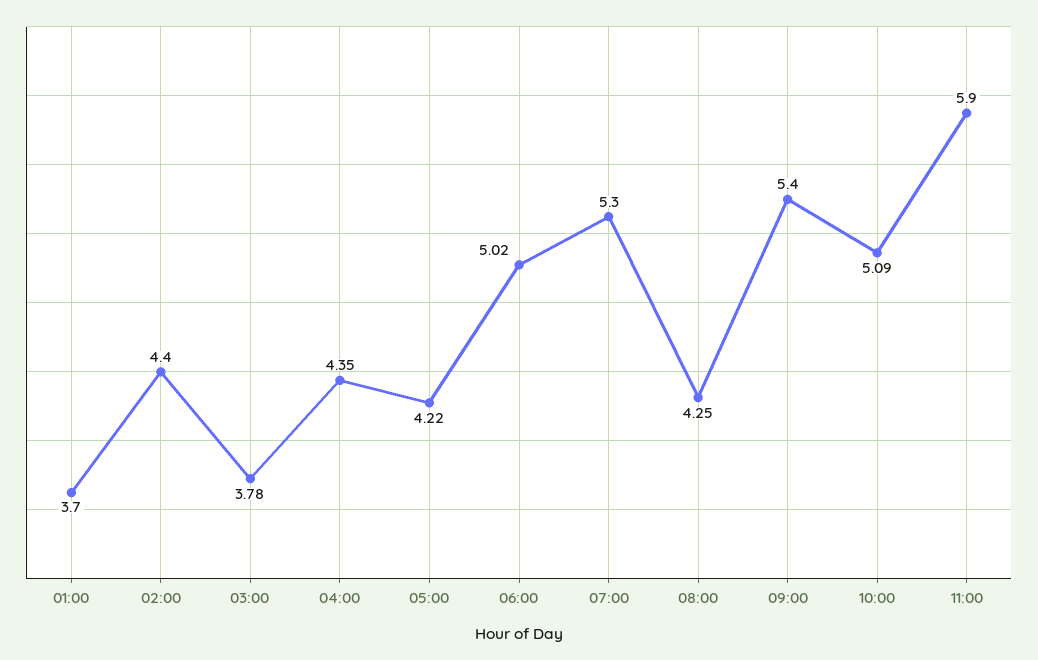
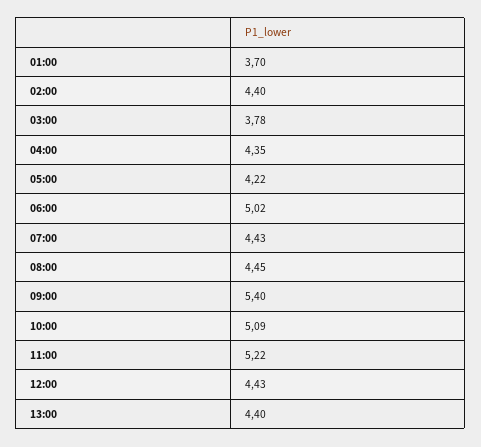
07:00: 5.3 -> 4.43
08:00: 4.25 -> 4.45
11:00: 5.9 -> 5.22
12:00: none -> 4.43
13:00: none -> 4.4

